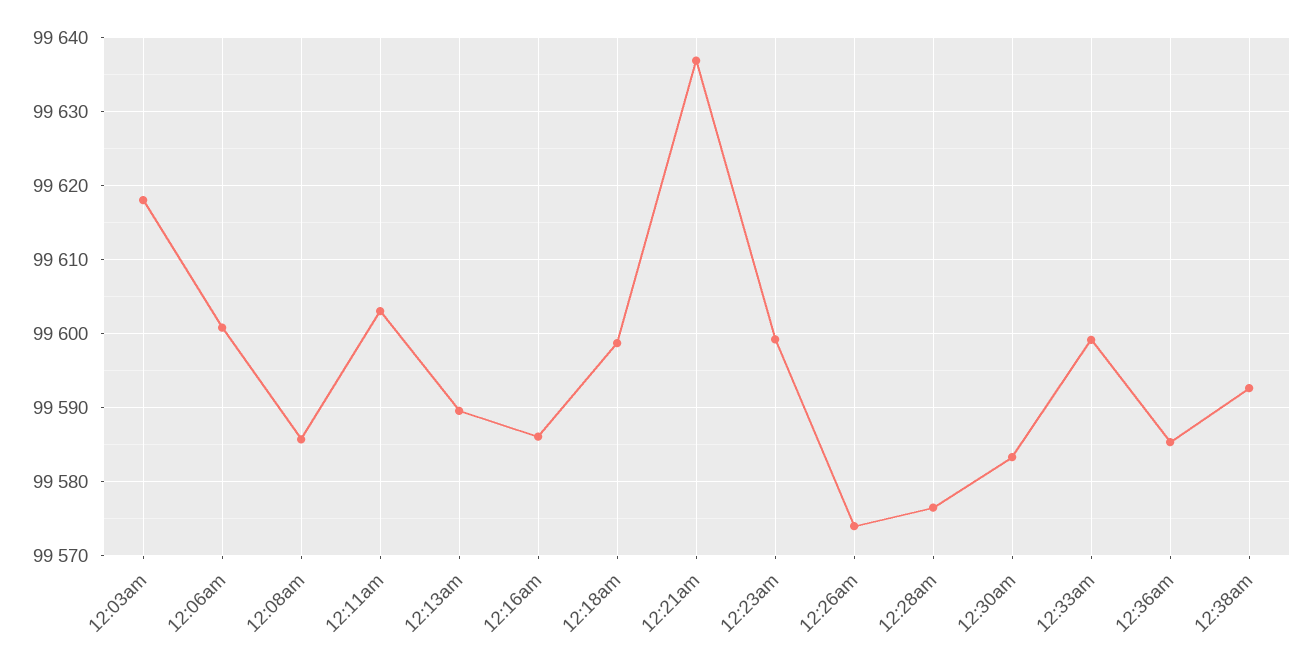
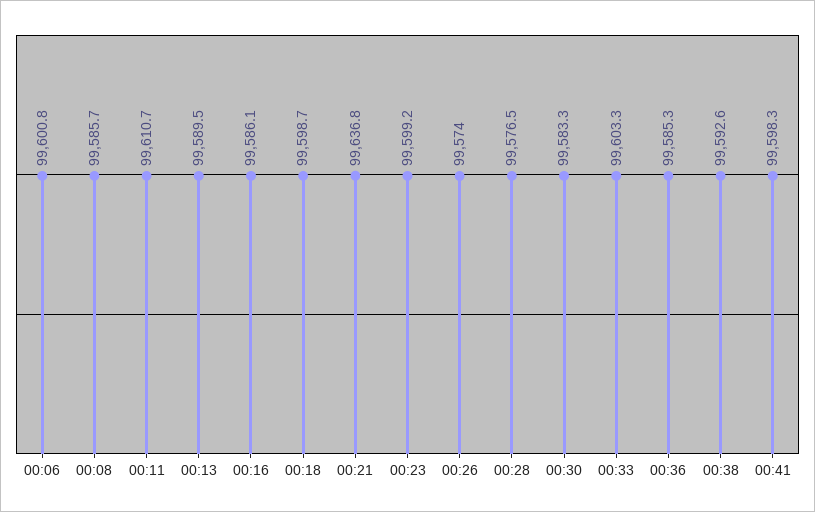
12:03am: 99618 -> none
12:11am: 99603 -> 99610.7
12:33am: 99599 -> 99603.3
00:41: none -> 99598.3

